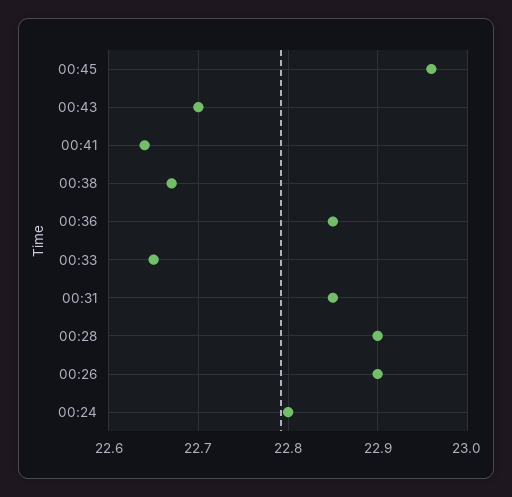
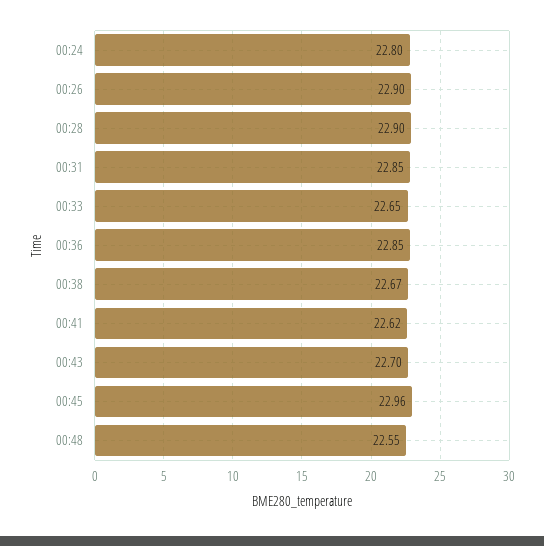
00:41: 22.64 -> 22.62
00:48: none -> 22.55

